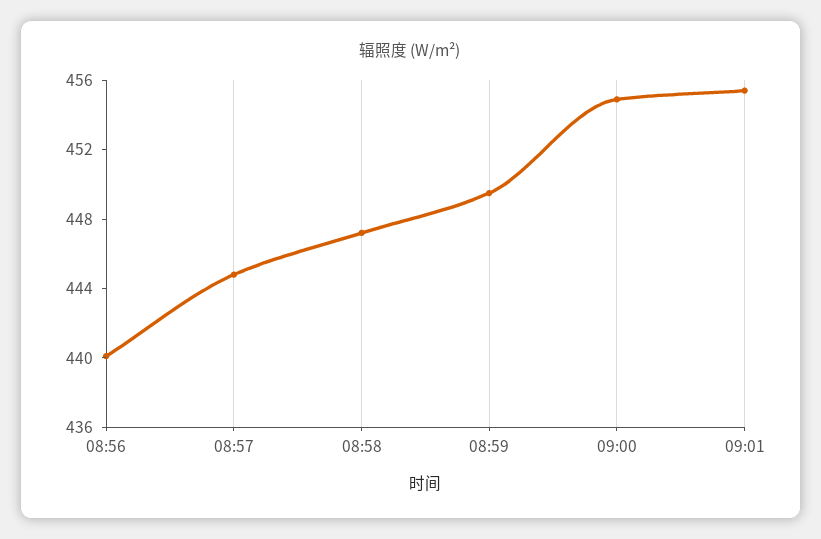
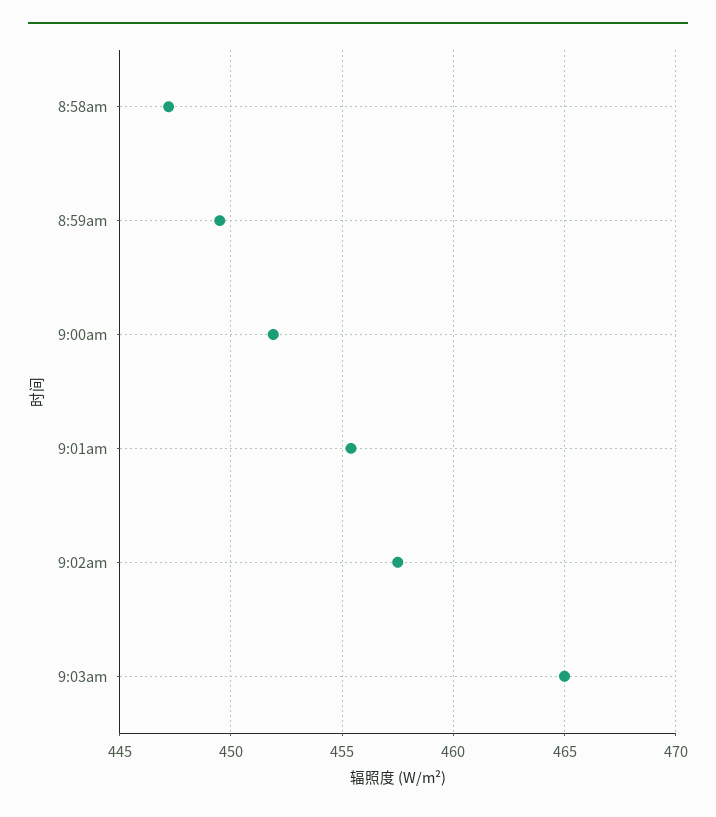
08:56: 440 -> none
08:57: 445 -> none
09:00: 455 -> 452
9:02am: none -> 457.5
9:03am: none -> 465

